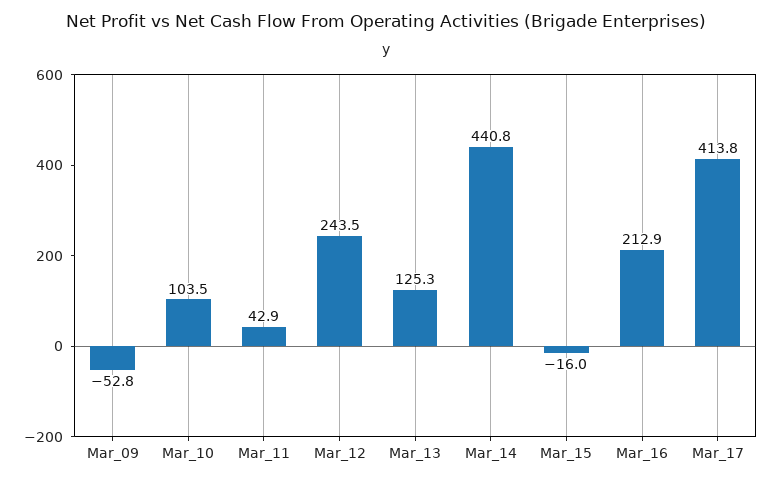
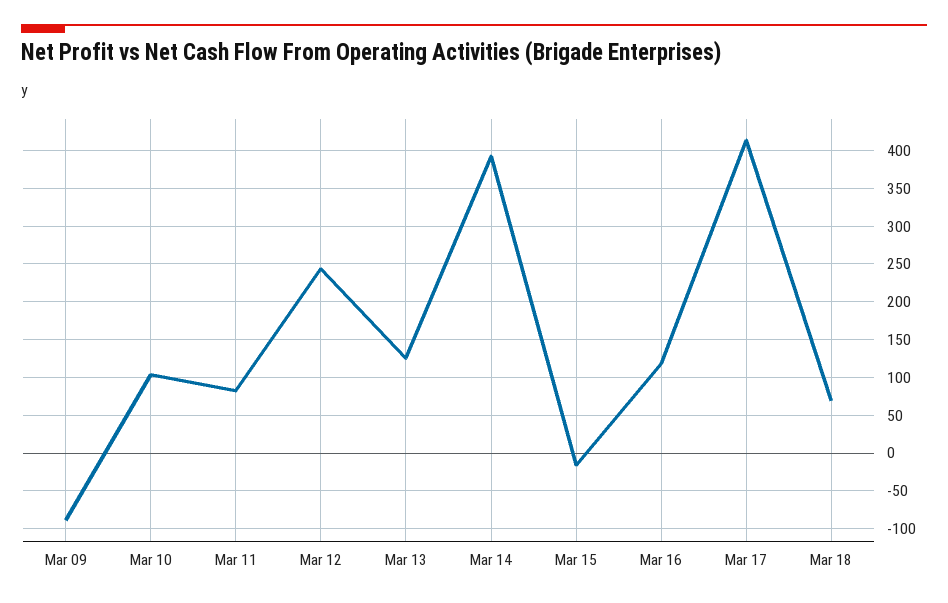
Mar_09: -52.8 -> -90
Mar_11: 42.9 -> 80
Mar_14: 440.8 -> 390
Mar_16: 212.9 -> 120
Mar 18: none -> 70

